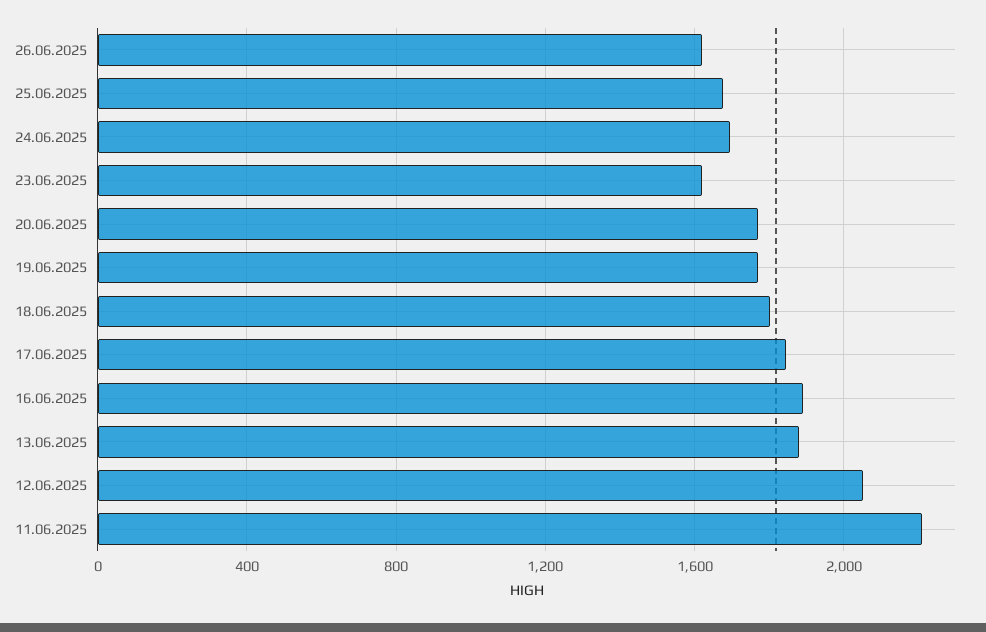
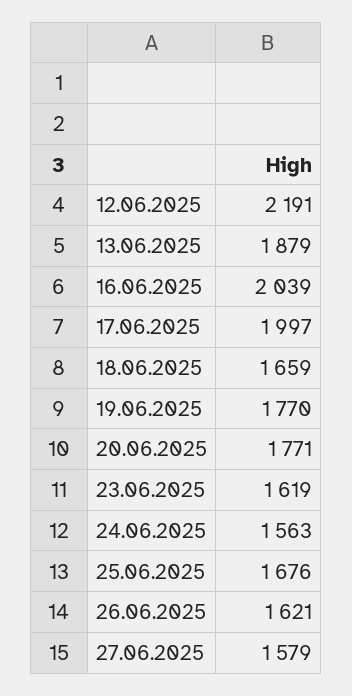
24.06.2025: 1700 -> 1563
18.06.2025: 1800 -> 1659
17.06.2025: 1850 -> 1997
16.06.2025: 1900 -> 2039
12.06.2025: 2050 -> 2191
11.06.2025: 2200 -> none
27.06.2025: none -> 1579

